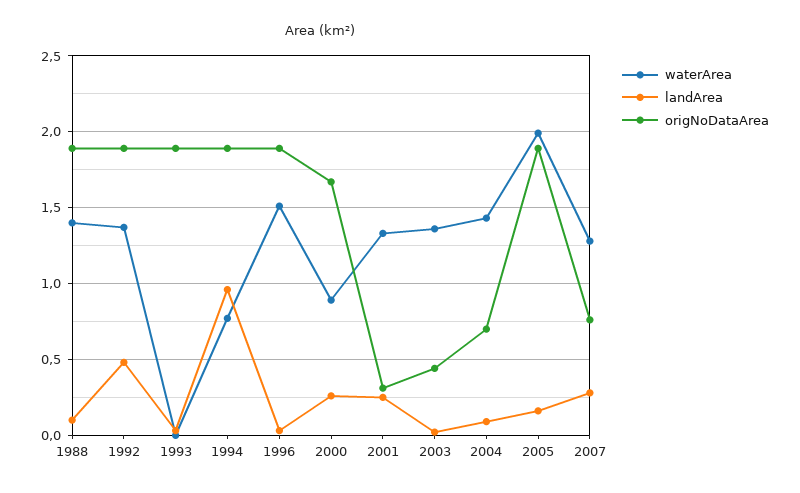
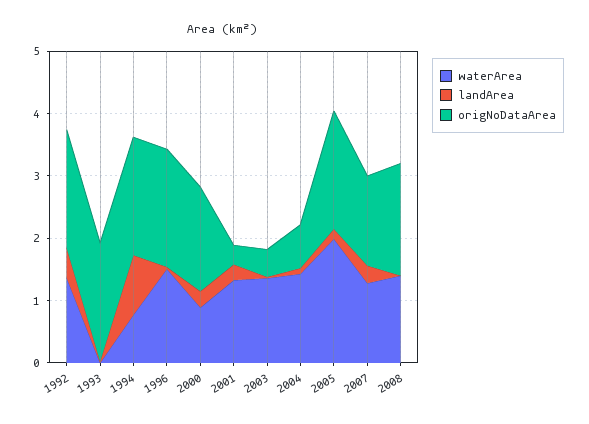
waterArea, 1988: 1.4 -> none
landArea, 1988: 0.1 -> none
origNoDataArea, 1988: 1.9 -> none
origNoDataArea, 2007: 0.75 -> 1.4
waterArea, 2008: none -> 1.4
landArea, 2008: none -> 0
origNoDataArea, 2008: none -> 1.8

